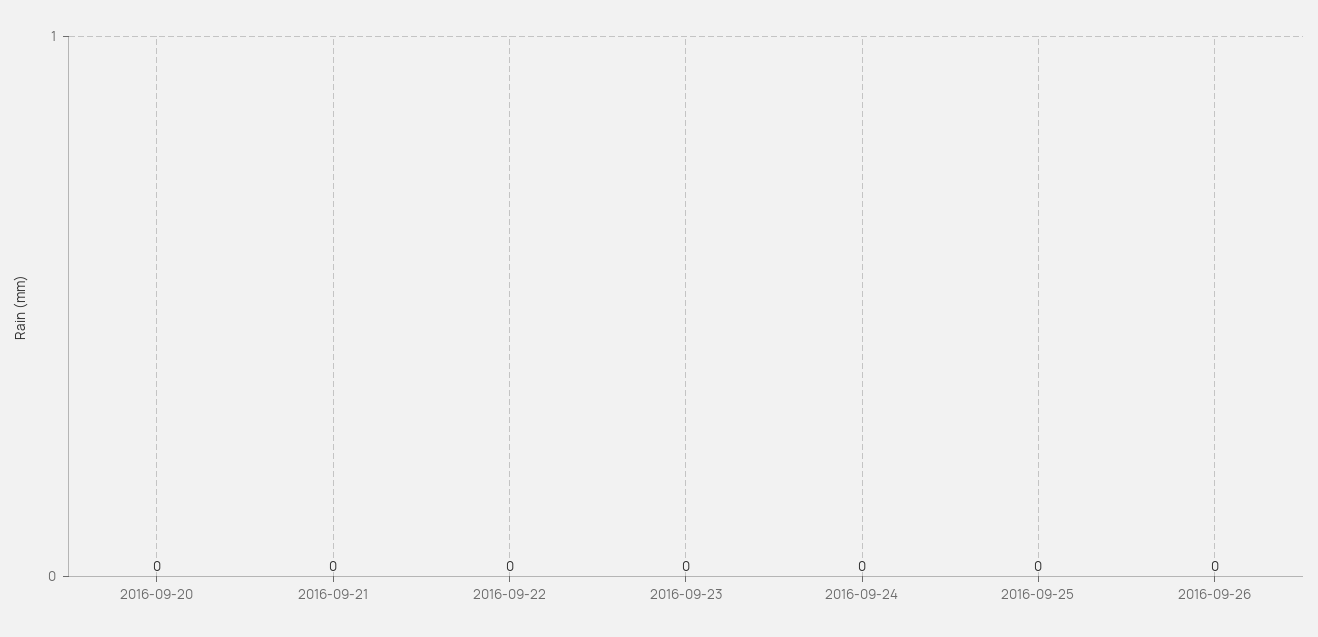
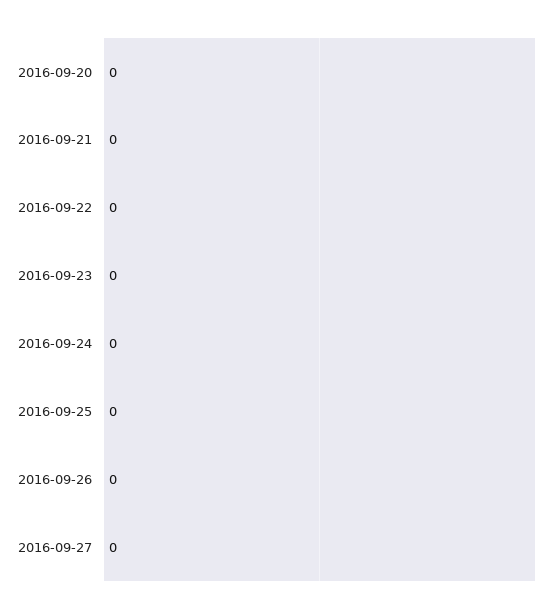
2016-09-27: none -> 0

